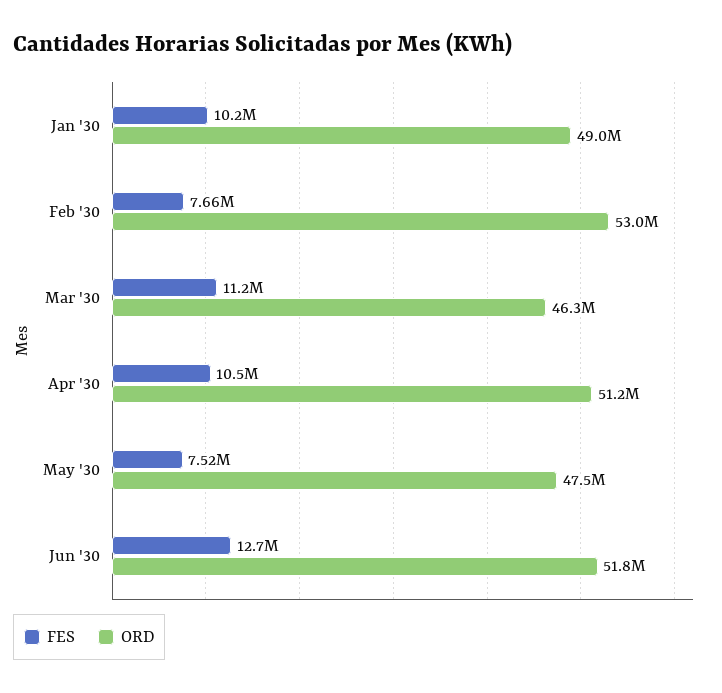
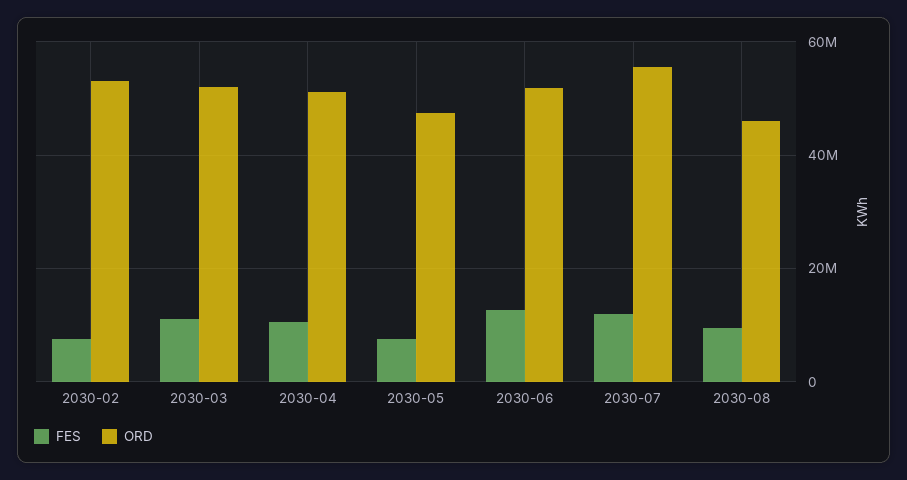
FES, Jan '30: 10200000 -> none
ORD, Jan '30: 49000000 -> none
ORD, Mar '30: 46300000 -> 52000000
FES, 2030-07: none -> 12000000
ORD, 2030-07: none -> 56000000
FES, 2030-08: none -> 10000000
ORD, 2030-08: none -> 46000000

